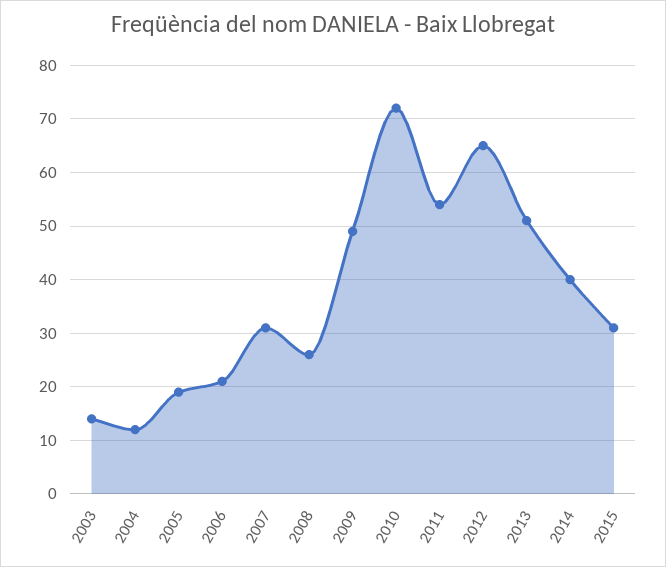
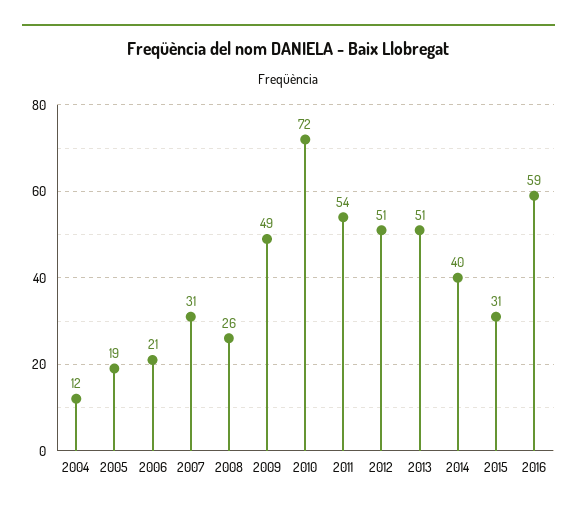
2003: 15 -> none
2012: 65 -> 51
2016: none -> 59

